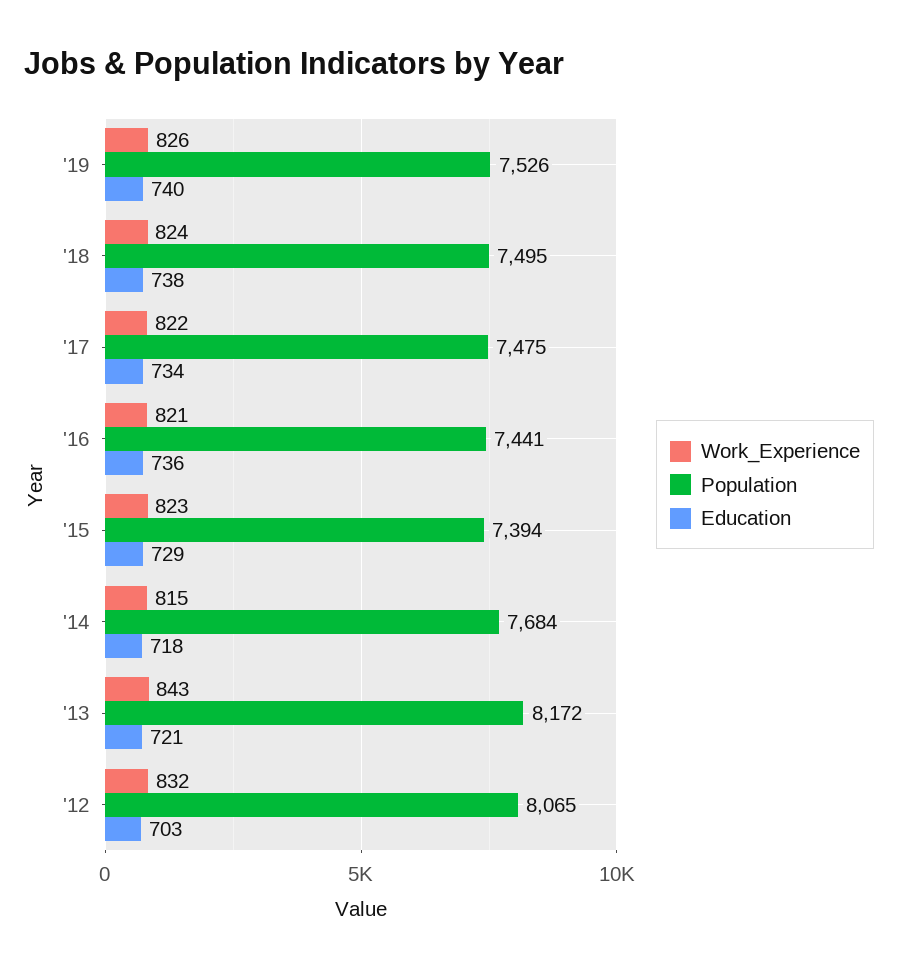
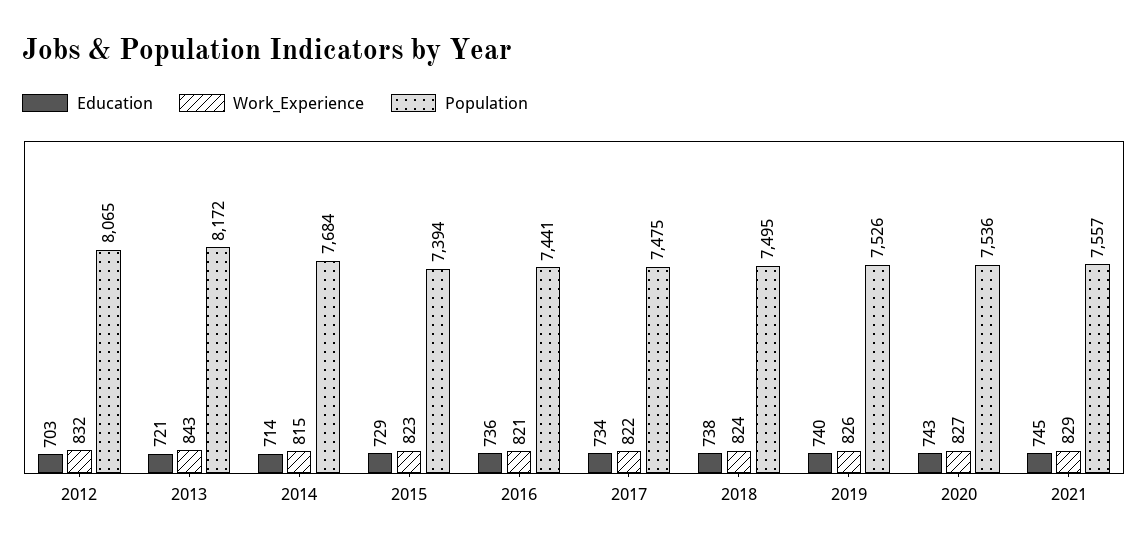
Education, '14: 718 -> 714
Education, 2020: none -> 743
Work_Experience, 2020: none -> 827
Population, 2020: none -> 7536
Education, 2021: none -> 745
Work_Experience, 2021: none -> 829
Population, 2021: none -> 7557

